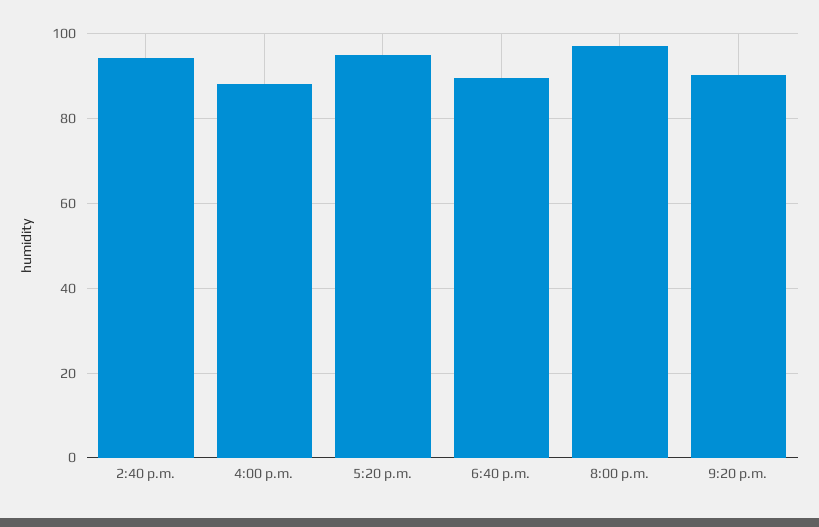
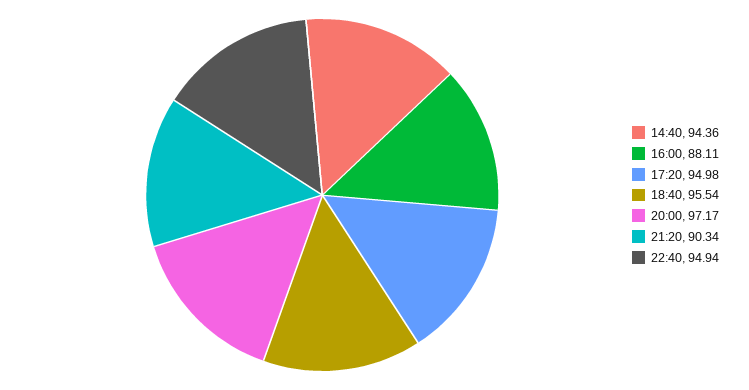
6:40 p.m.: 90 -> 95.54
22:40: none -> 94.94

